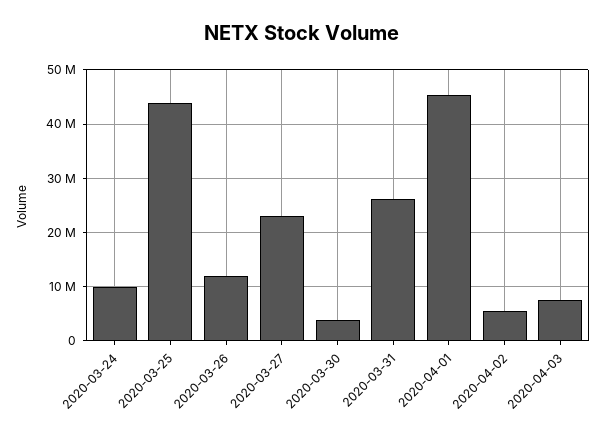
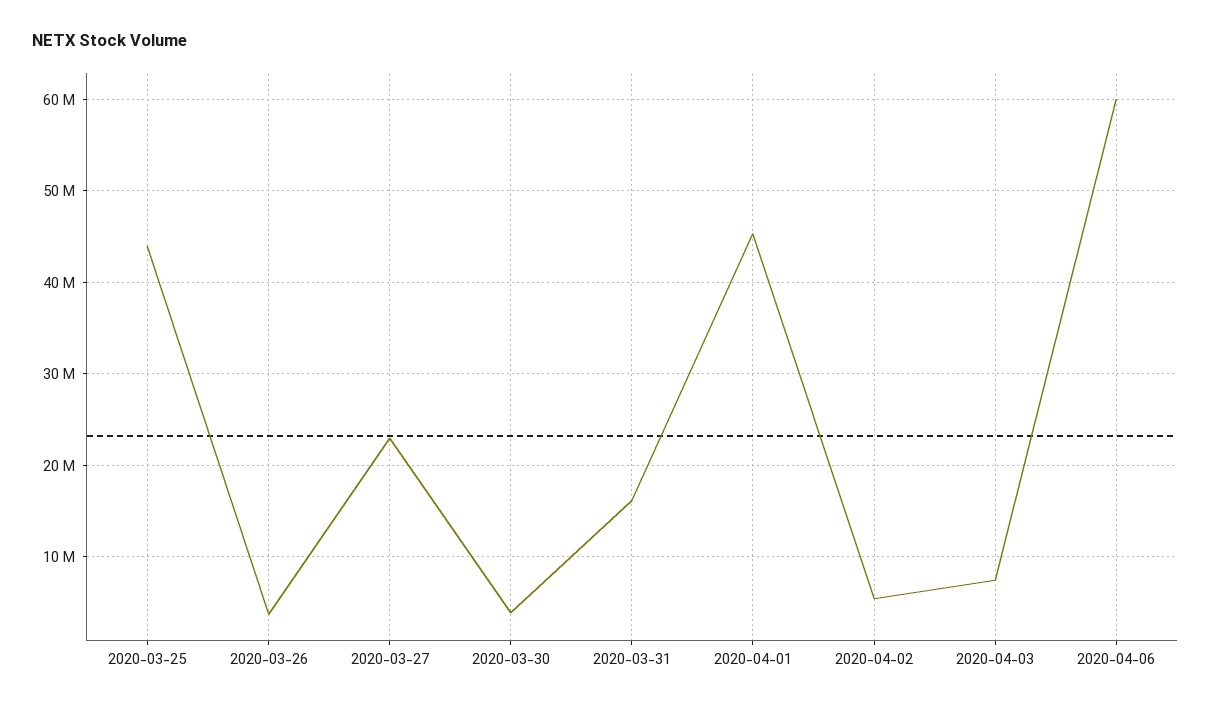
2020-03-24: 10000000 -> none
2020-03-26: 12000000 -> 4000000
2020-03-31: 26000000 -> 16000000
2020-04-06: none -> 60000000

